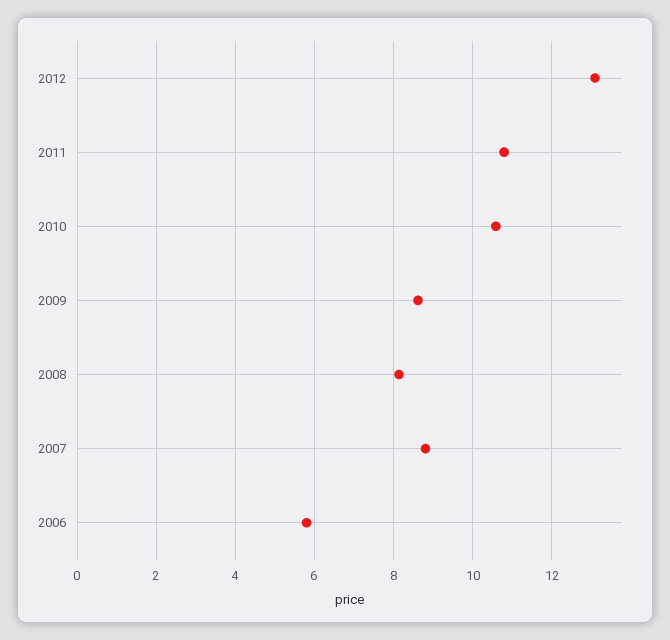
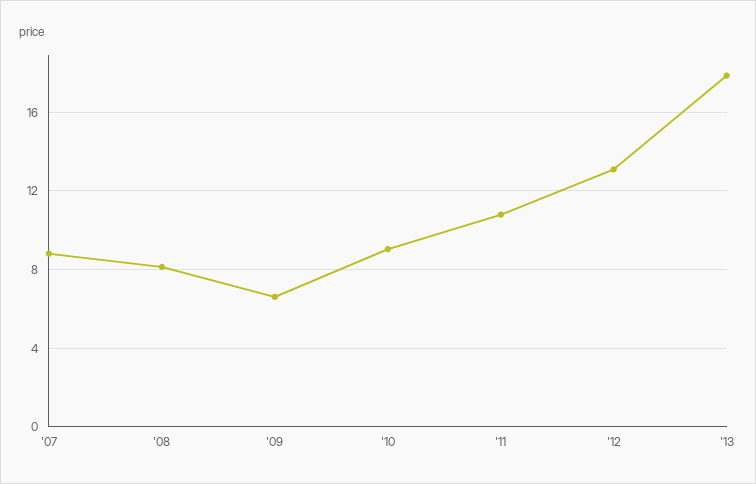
2010: 10.6 -> 9
2009: 8.6 -> 6.5
2006: 5.8 -> none
'13: none -> 18

